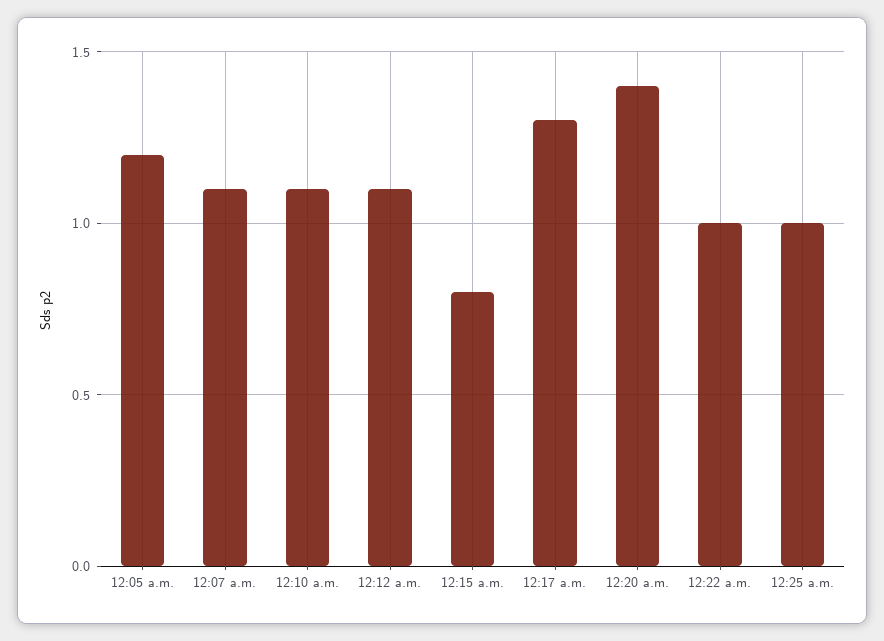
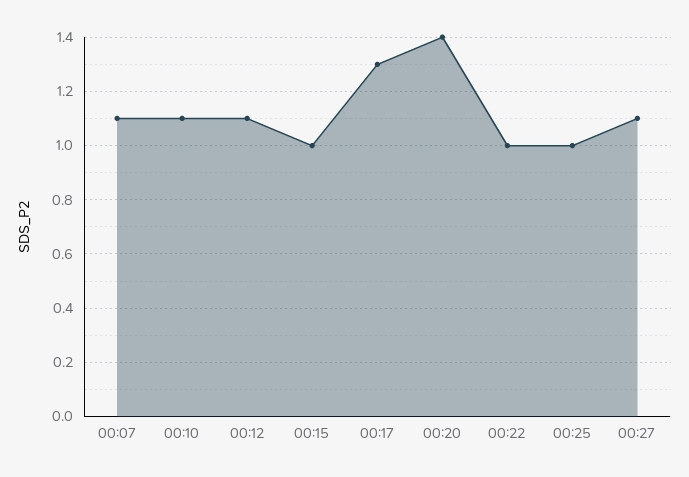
12:05 a.m.: 1.2 -> none
12:15 a.m.: 0.8 -> 1
00:27: none -> 1.1

